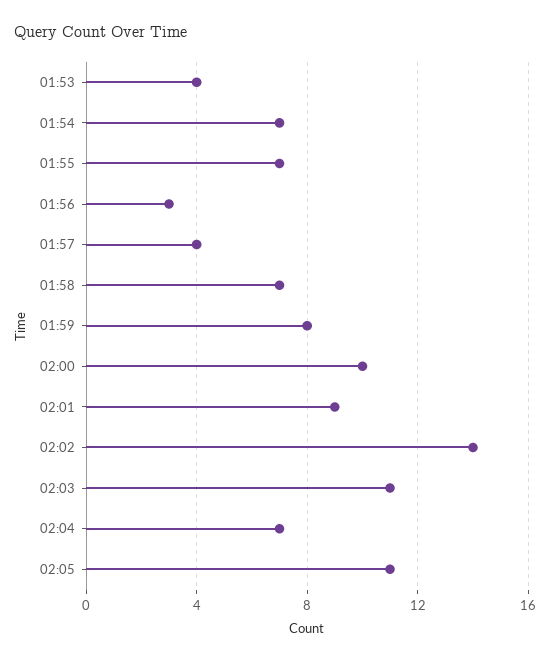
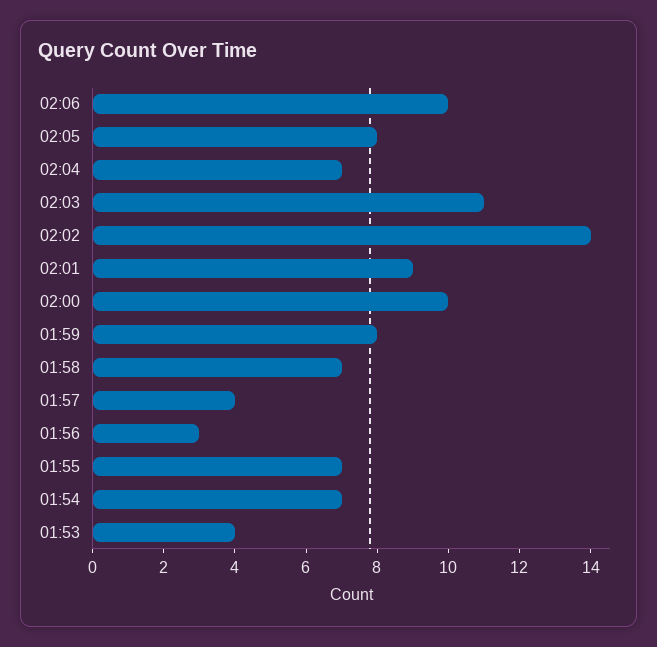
02:05: 11 -> 8
02:06: none -> 10

